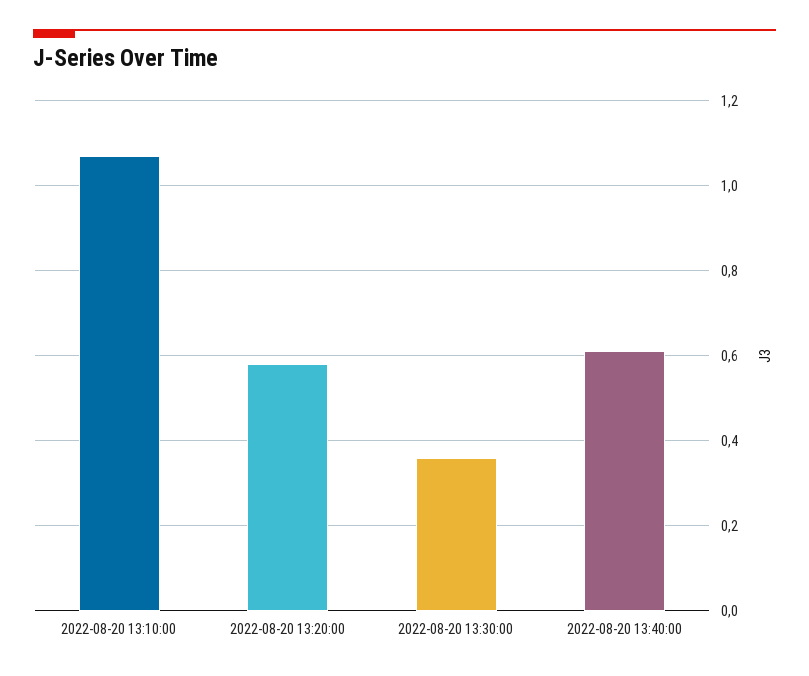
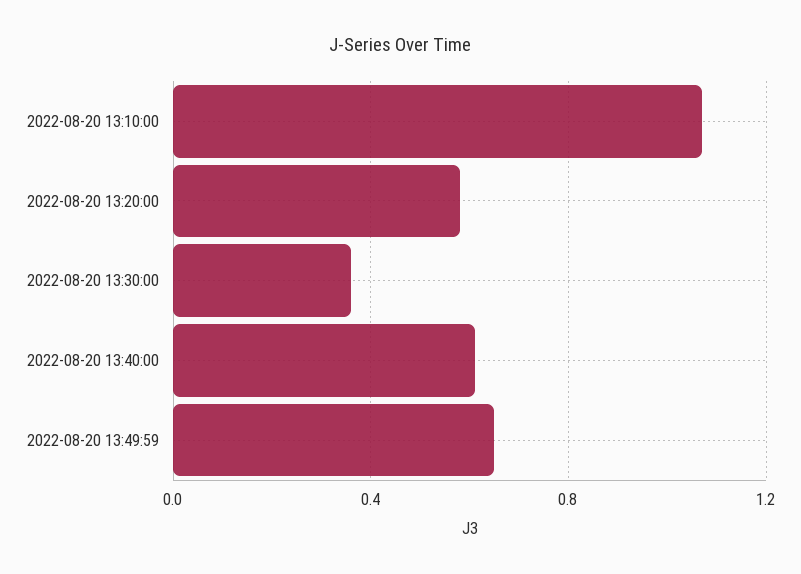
2022-08-20 13:49:59: none -> 0.65

